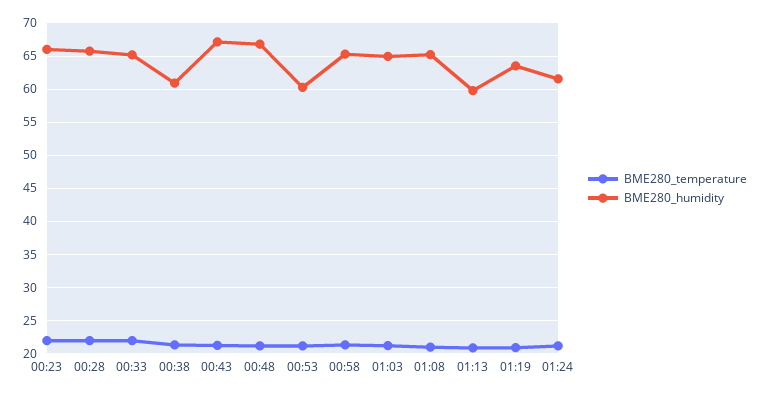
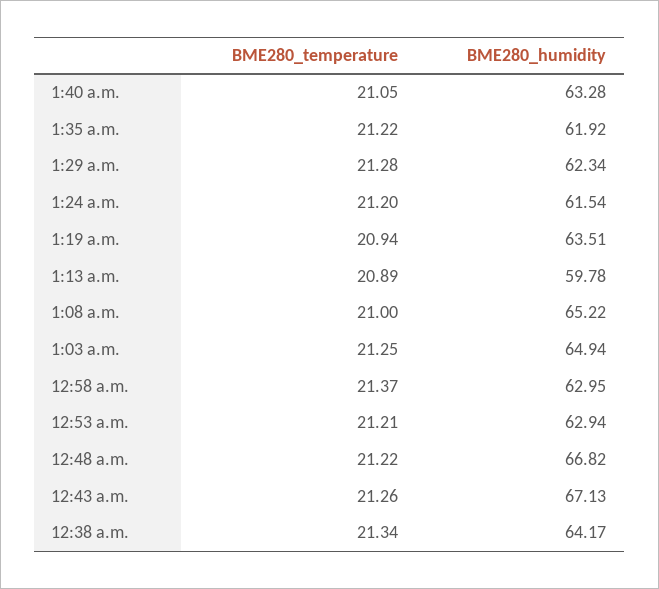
BME280_temperature, 00:23: 22 -> none
BME280_humidity, 00:23: 66 -> none
BME280_temperature, 00:28: 22 -> none
BME280_humidity, 00:28: 66 -> none
BME280_temperature, 00:33: 22 -> none
BME280_humidity, 00:33: 65 -> none
BME280_humidity, 00:38: 61 -> 64.17
BME280_humidity, 00:53: 60 -> 62.94
BME280_humidity, 00:58: 65 -> 62.95
BME280_temperature, 1:40 a.m.: none -> 21.05
BME280_humidity, 1:40 a.m.: none -> 63.28
BME280_temperature, 1:35 a.m.: none -> 21.22
BME280_humidity, 1:35 a.m.: none -> 61.92
BME280_temperature, 1:29 a.m.: none -> 21.28
BME280_humidity, 1:29 a.m.: none -> 62.34

